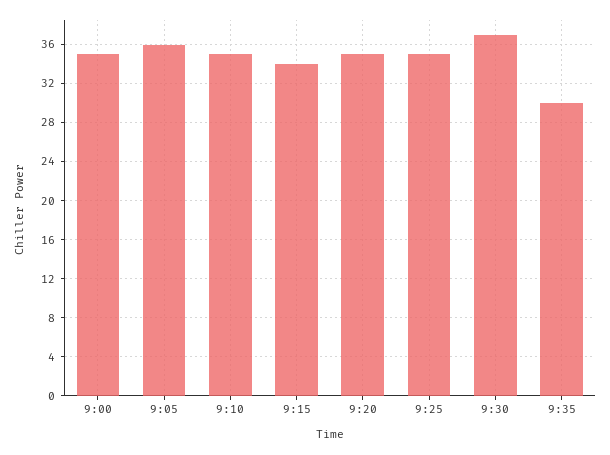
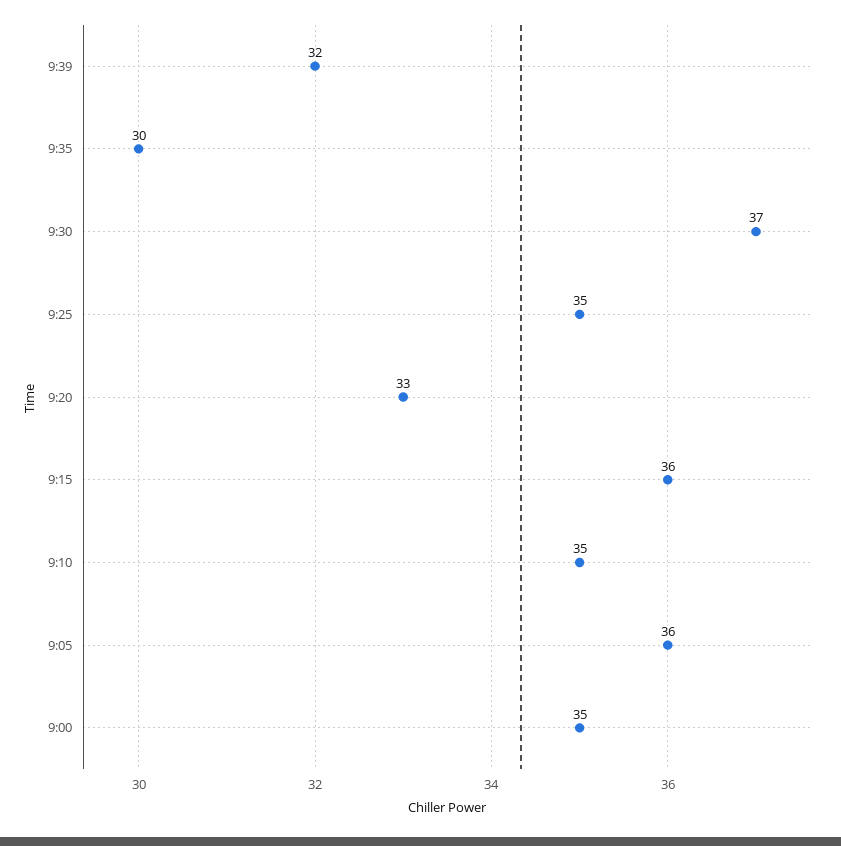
9:15: 34 -> 36
9:20: 35 -> 33
9:39: none -> 32

